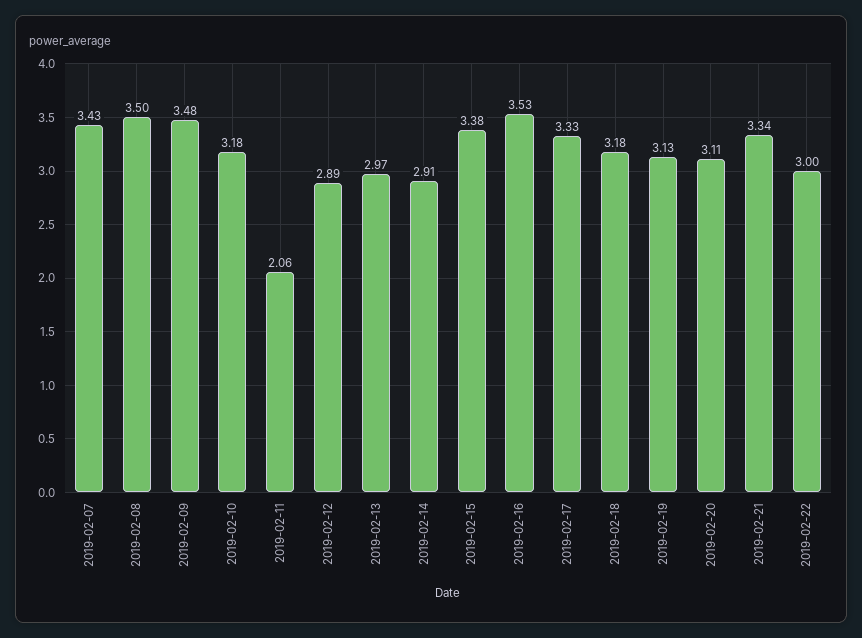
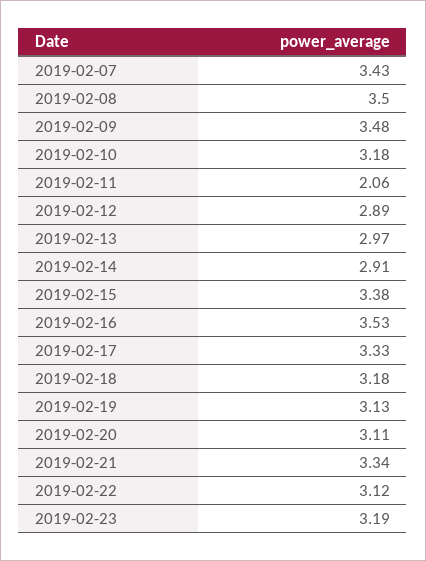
2019-02-22: 3 -> 3.12
2019-02-23: none -> 3.19

